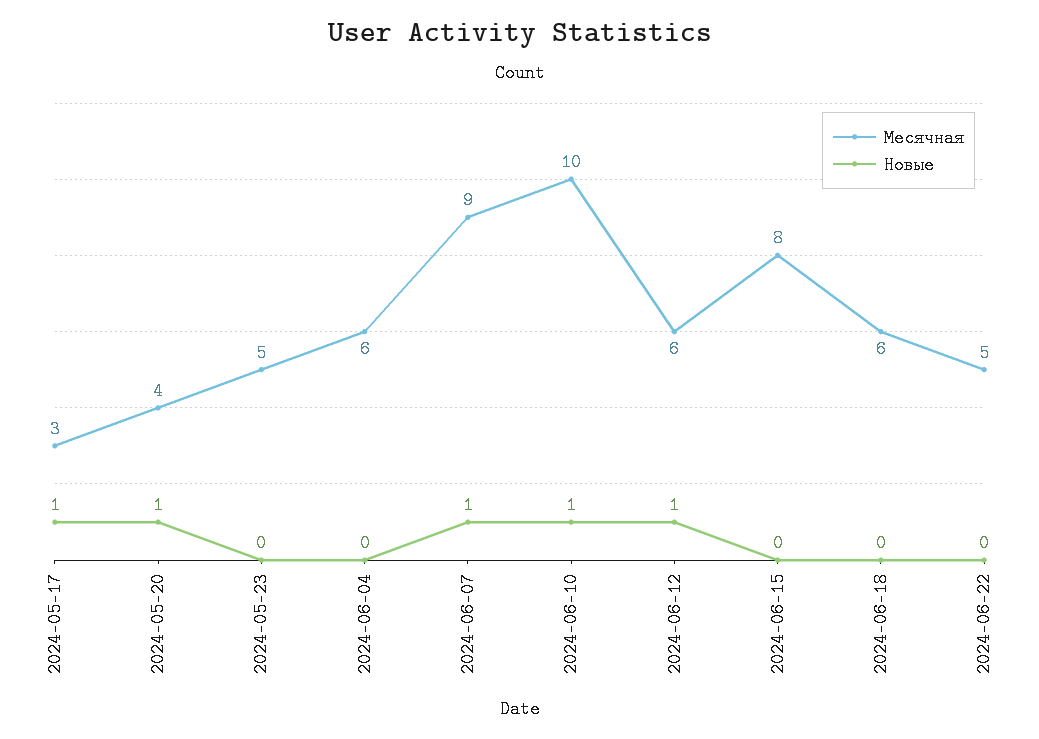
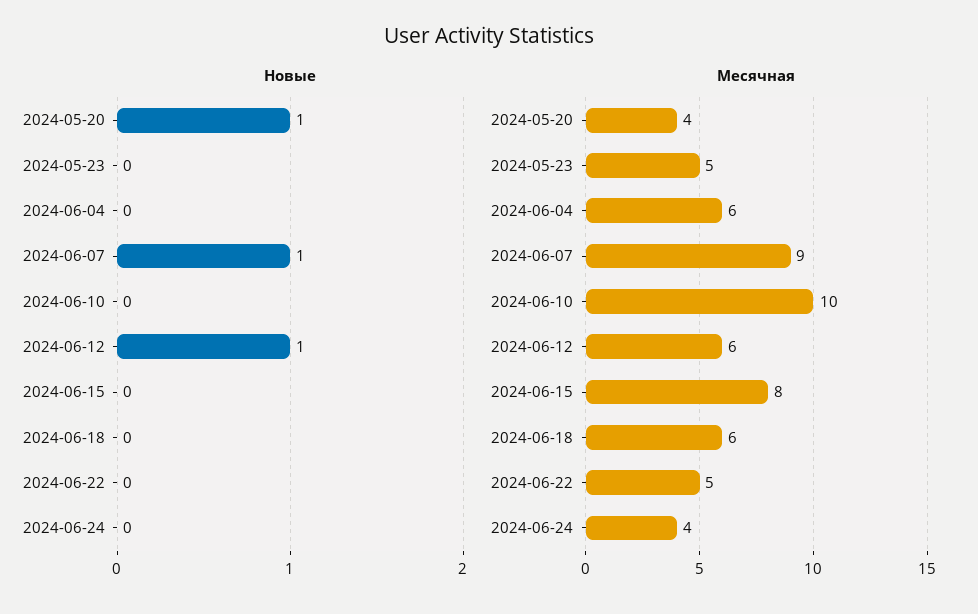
Месячная, 2024-05-17: 3 -> none
Новые, 2024-05-17: 1 -> none
Новые, 2024-06-10: 1 -> 0
Новые, 2024-06-24: none -> 0
Месячная, 2024-06-24: none -> 4

